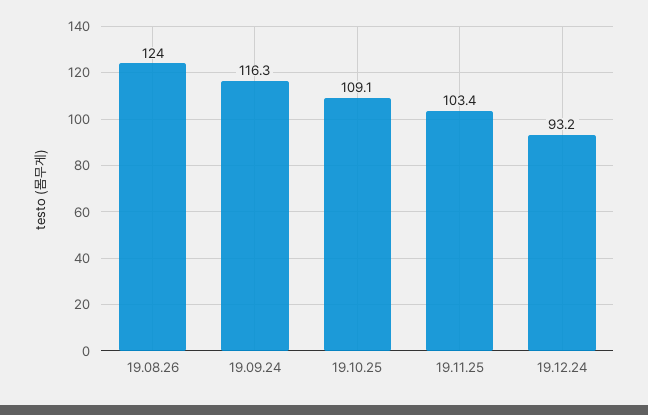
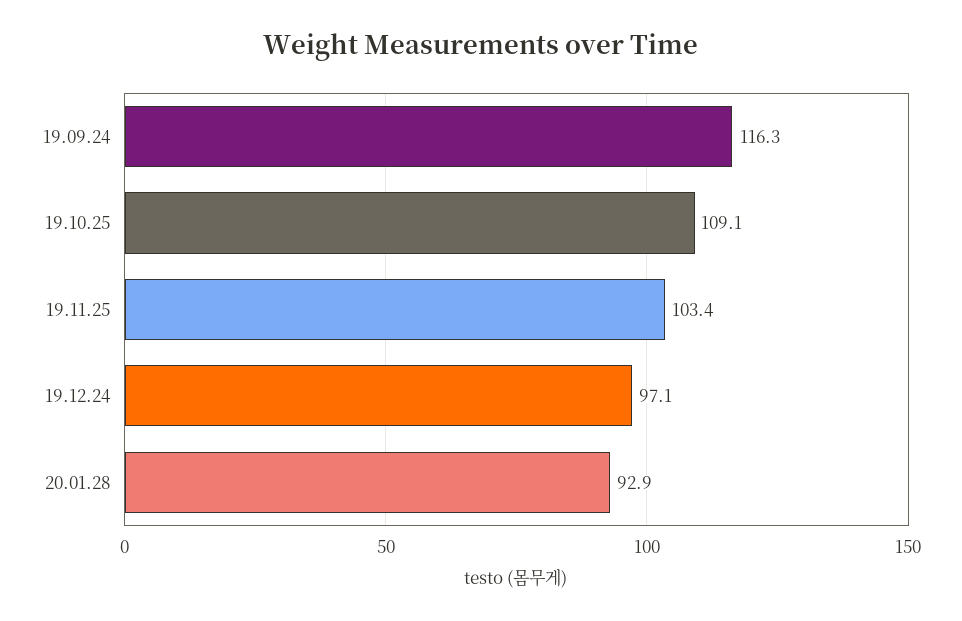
19.08.26: 124 -> none
19.12.24: 93.2 -> 97.1
20.01.28: none -> 92.9

